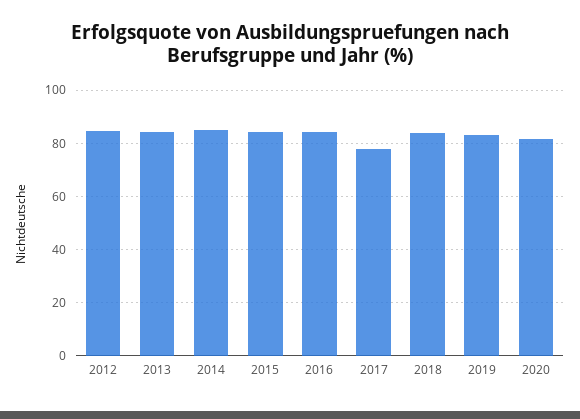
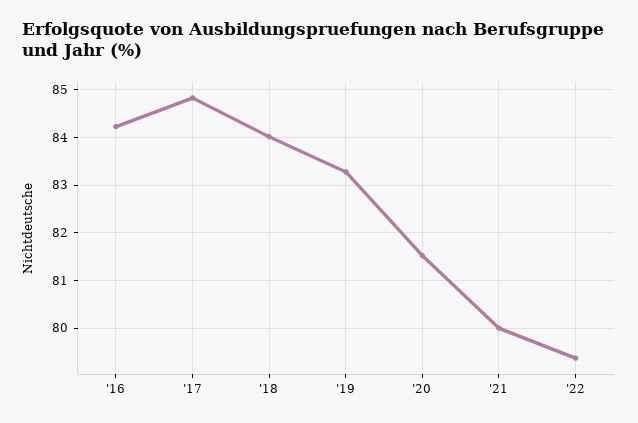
2012: 85 -> none
2013: 85 -> none
2014: 85 -> none
2015: 85 -> none
2017: 77.5 -> 84.8
'21: none -> 80
'22: none -> 79.4

